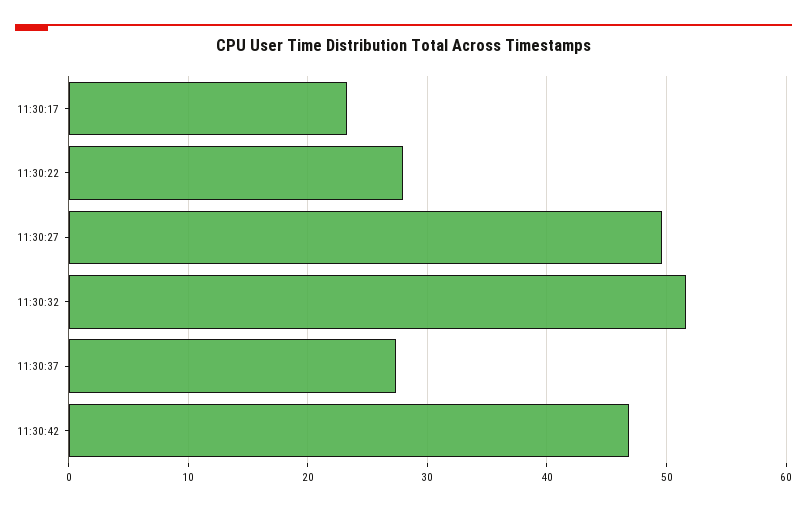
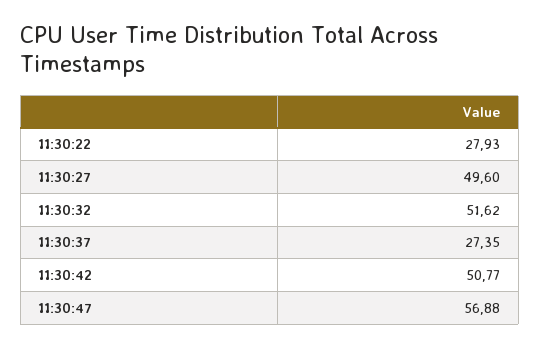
11:30:17: 23 -> none
11:30:42: 47 -> 50.77
11:30:47: none -> 56.88

